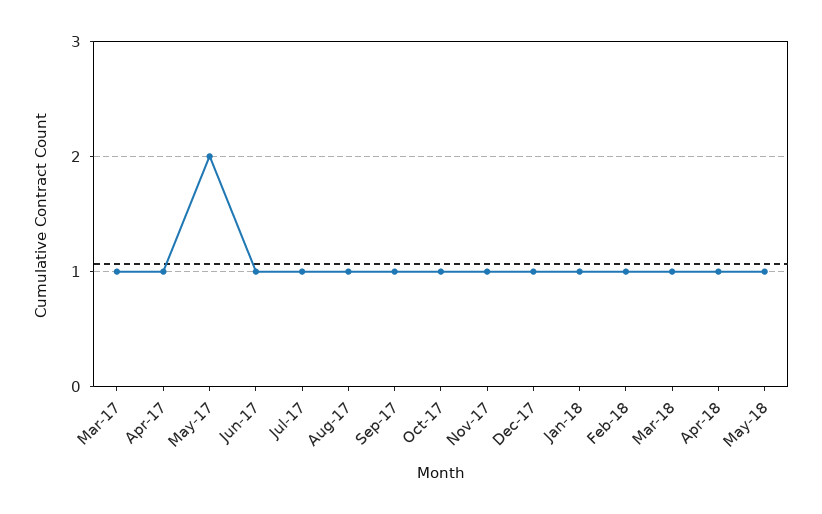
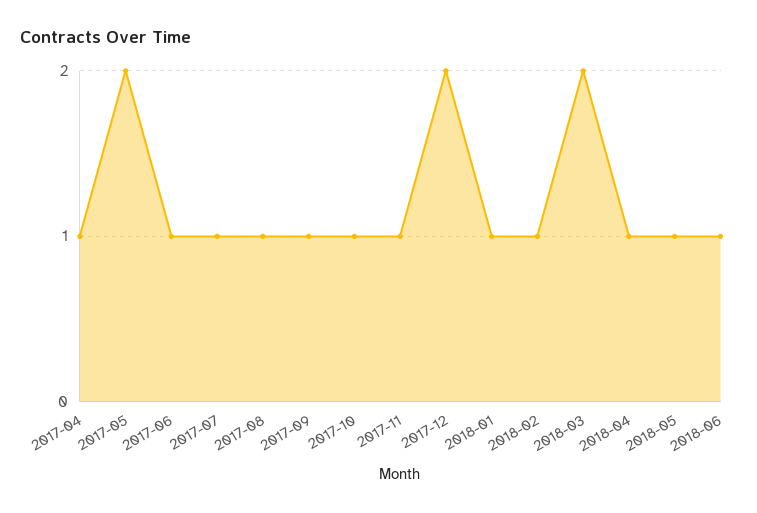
Mar-17: 1 -> none
Dec-17: 1 -> 2
Mar-18: 1 -> 2
2018-06: none -> 1

